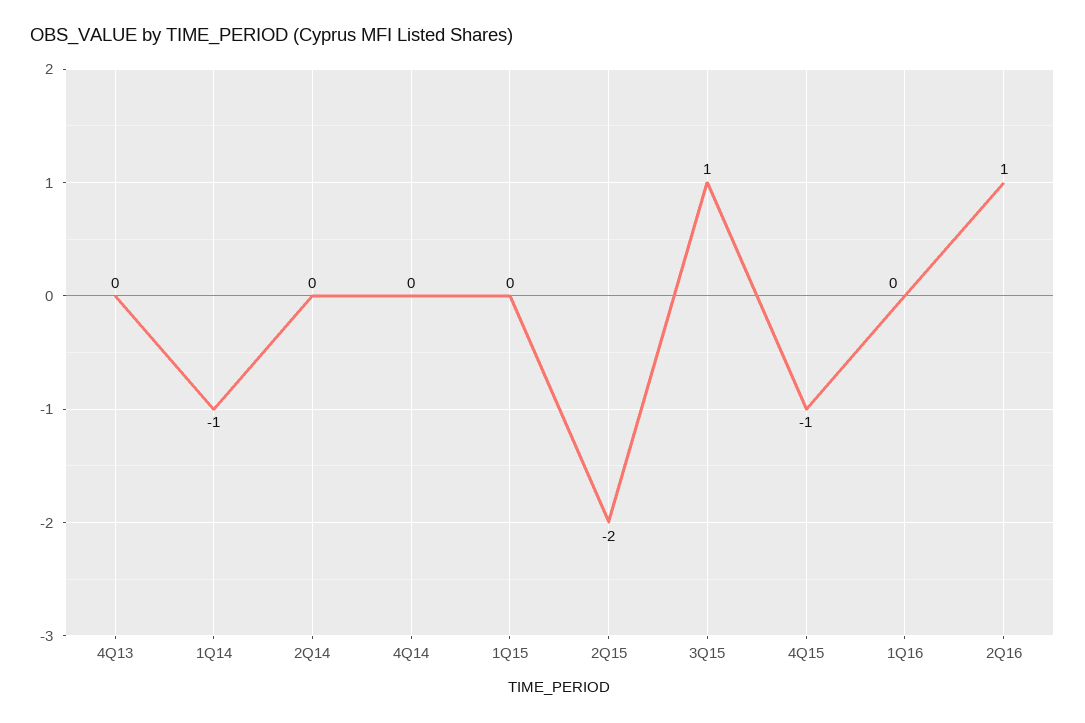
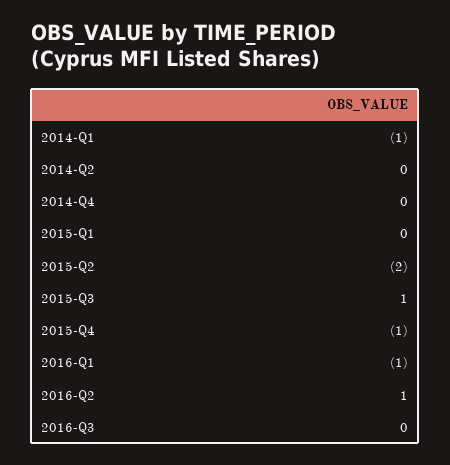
4Q13: 0 -> none
1Q16: 0 -> -1
2016-Q3: none -> 0

